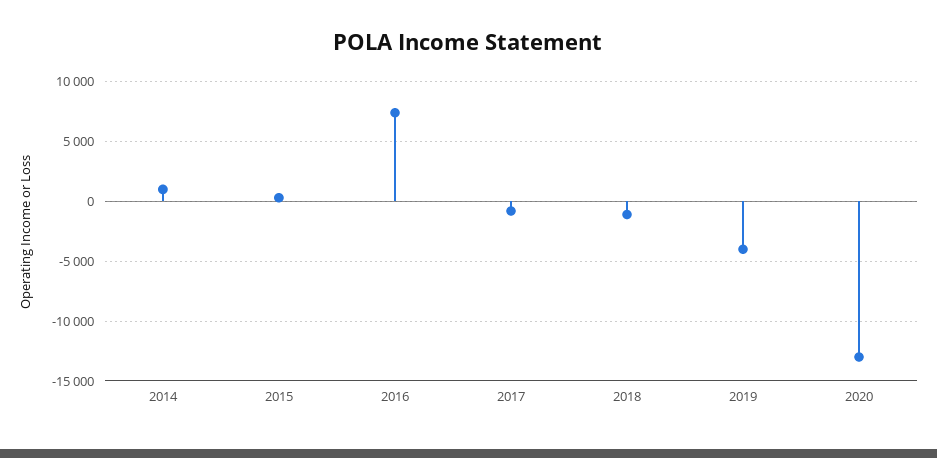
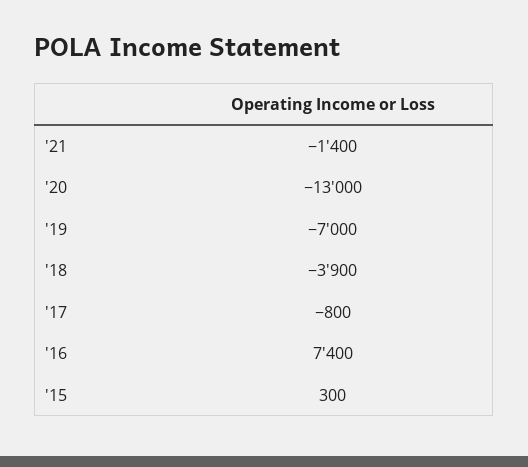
2014: 1000 -> none
2018: -1000 -> -3900
2019: -4000 -> -7000
'21: none -> -1400

